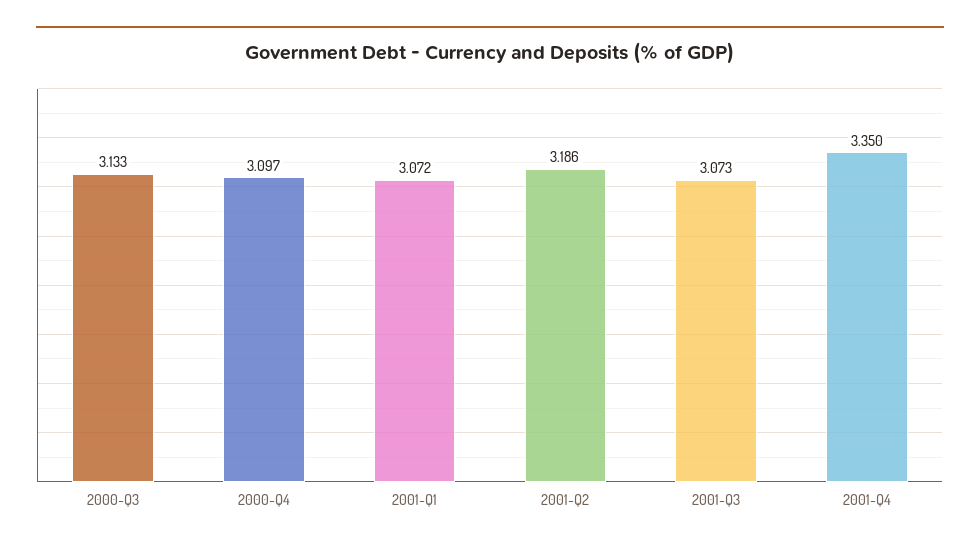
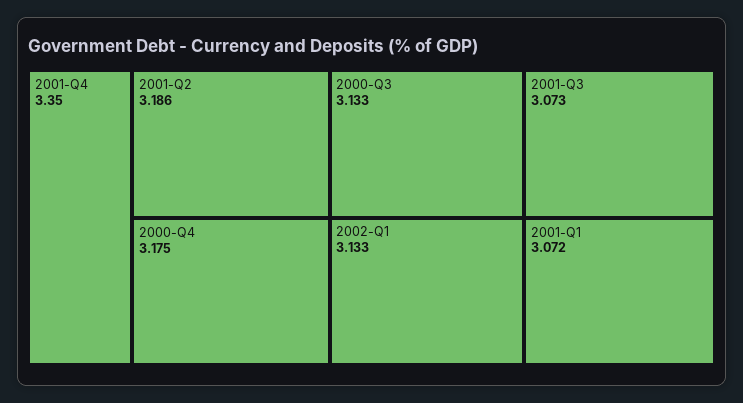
2000-Q4: 3.097 -> 3.175
2002-Q1: none -> 3.133

